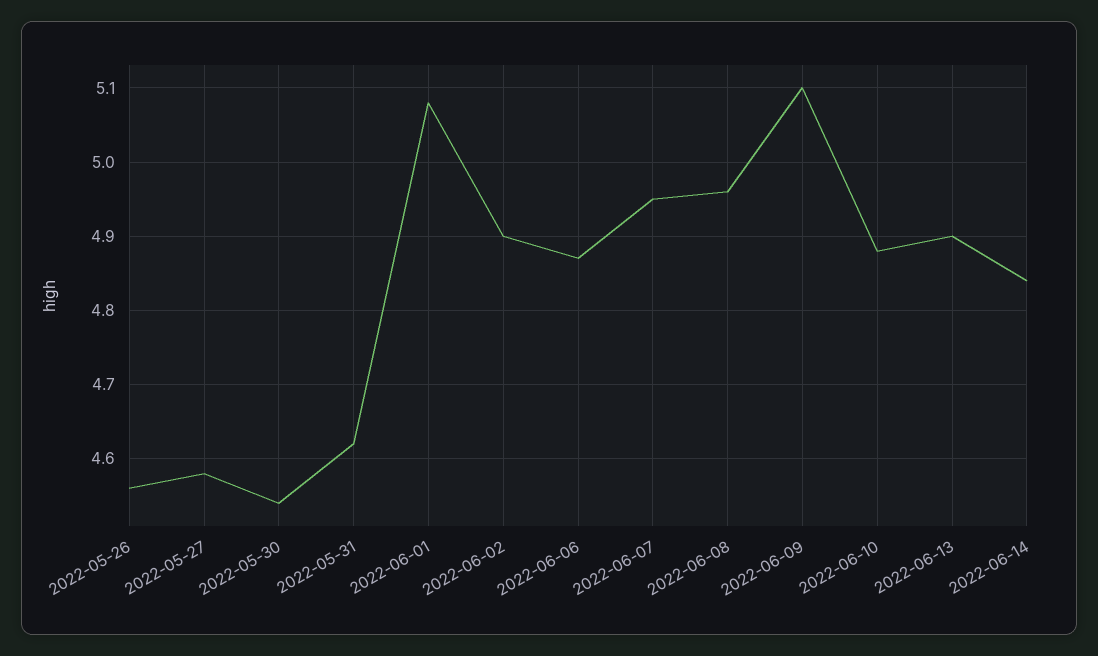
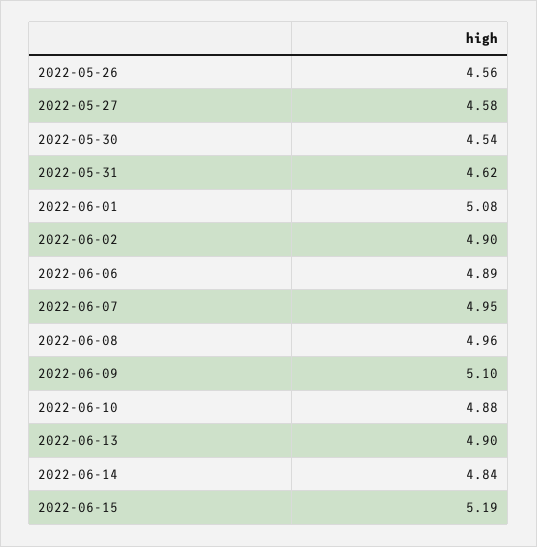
2022-06-06: 4.87 -> 4.89
2022-06-15: none -> 5.19

